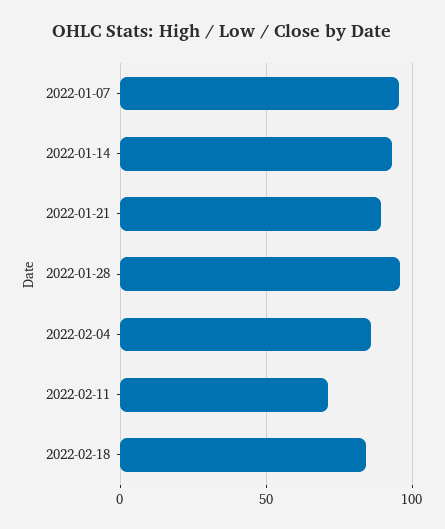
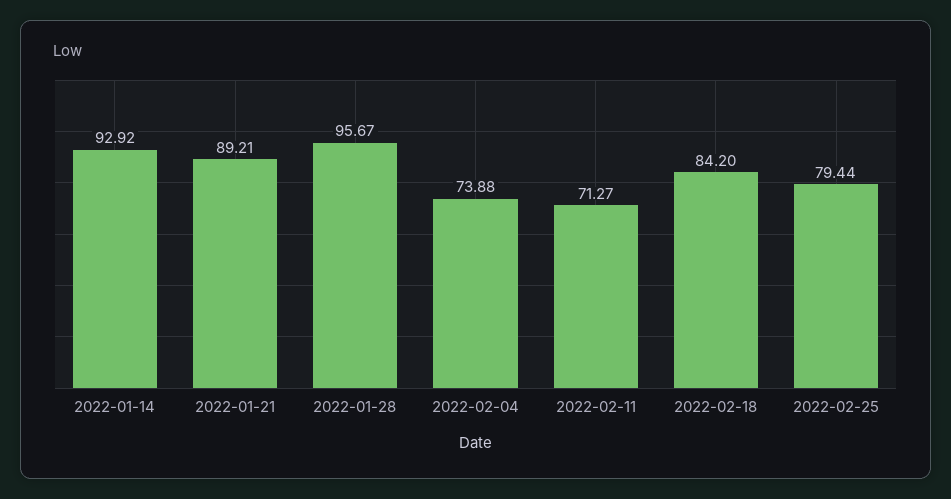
2022-01-07: 95 -> none
2022-02-04: 85 -> 73.88
2022-02-25: none -> 79.44

